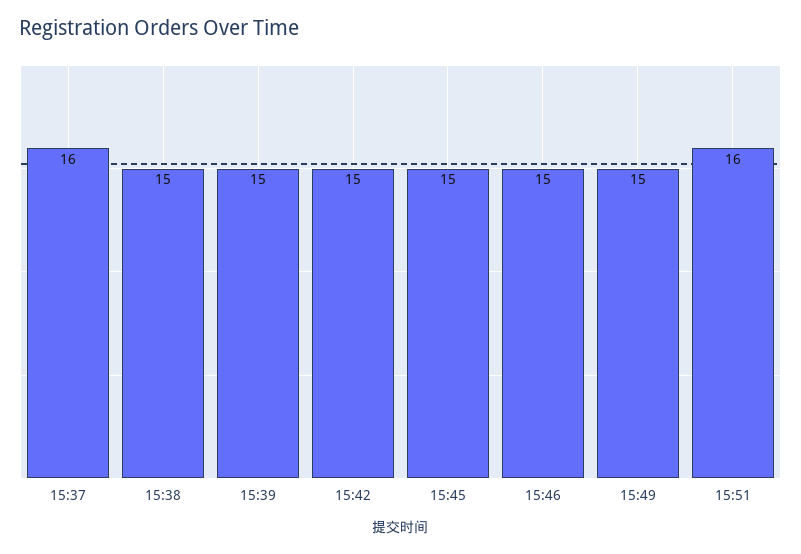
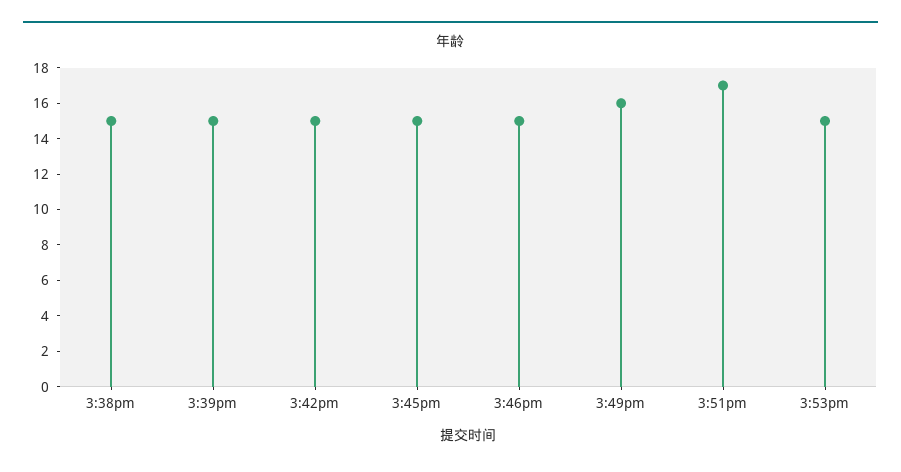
15:37: 16 -> none
15:49: 15 -> 16
15:51: 16 -> 17
3:53pm: none -> 15

